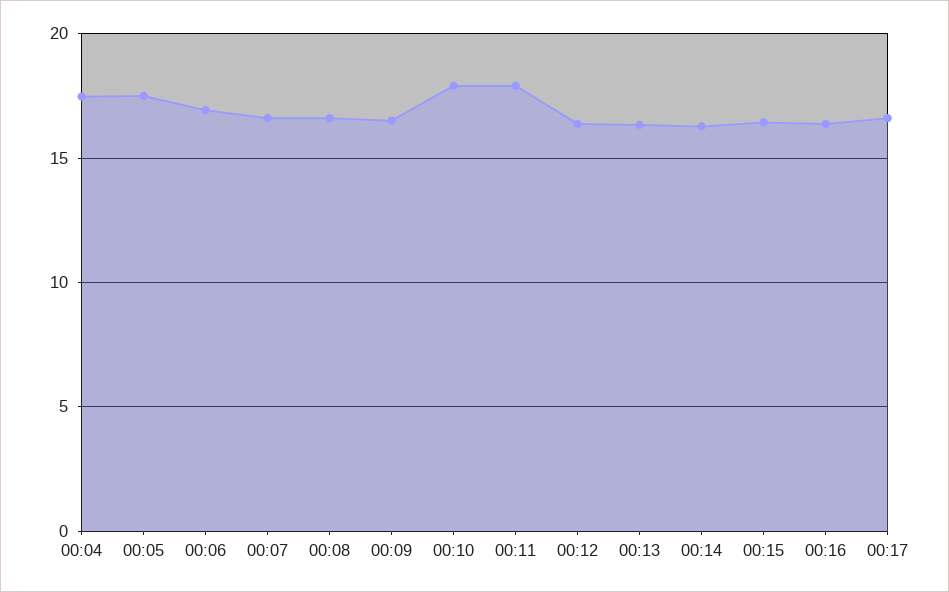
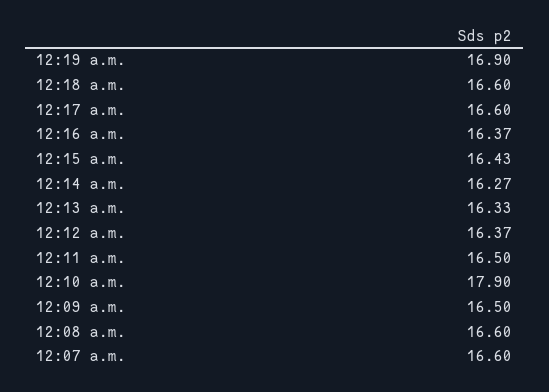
00:04: 17.5 -> none
00:05: 17.5 -> none
00:06: 17 -> none
00:11: 18 -> 16.5
12:19 a.m.: none -> 16.9
12:18 a.m.: none -> 16.6

